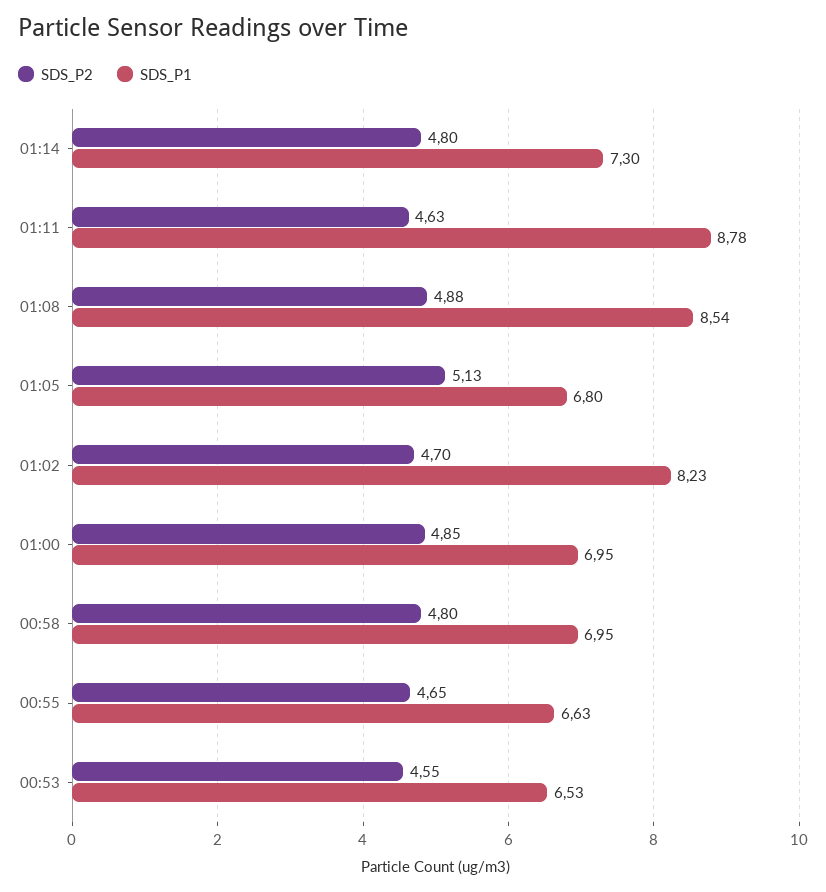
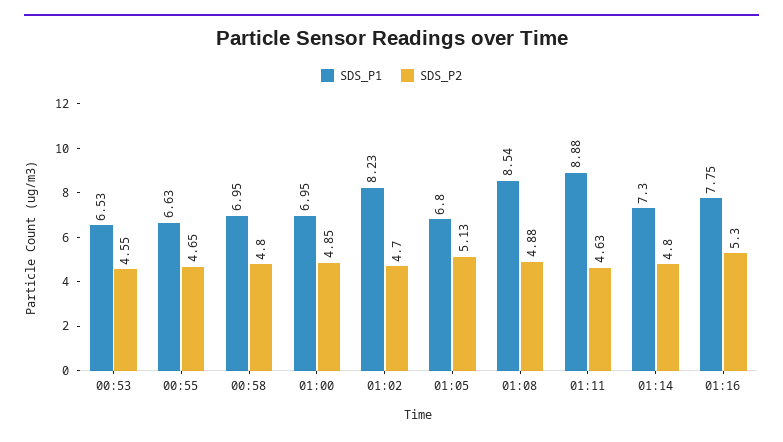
SDS_P1, 01:11: 8.78 -> 8.88
SDS_P1, 01:16: none -> 7.75
SDS_P2, 01:16: none -> 5.3

